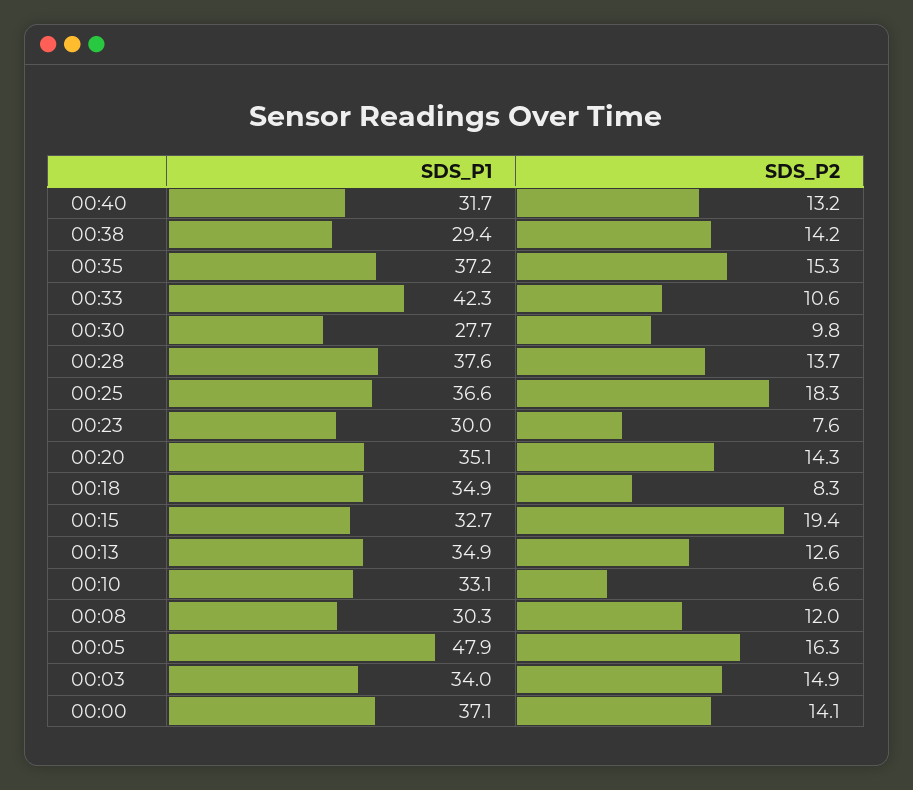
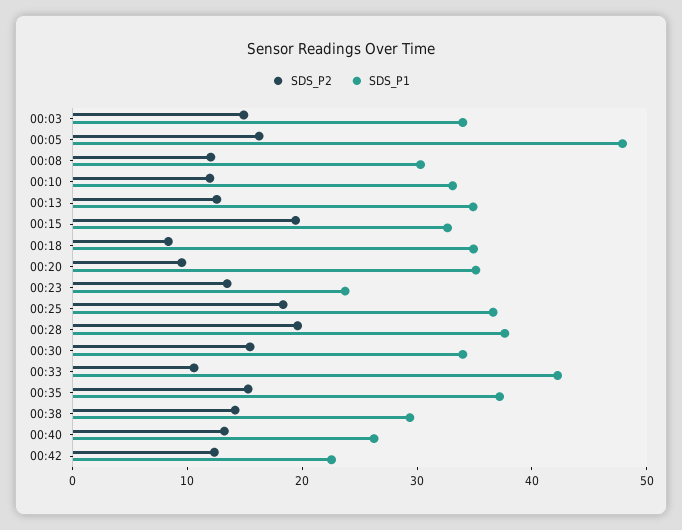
SDS_P1, 00:40: 31.7 -> 26
SDS_P1, 00:30: 27.7 -> 34
SDS_P2, 00:30: 9.8 -> 16
SDS_P2, 00:28: 13.7 -> 20
SDS_P1, 00:23: 30 -> 24
SDS_P2, 00:23: 7.6 -> 14
SDS_P2, 00:20: 14.3 -> 10
SDS_P2, 00:10: 6.6 -> 12
SDS_P1, 00:00: 37.1 -> none
SDS_P2, 00:00: 14.1 -> none
SDS_P2, 00:42: none -> 12
SDS_P1, 00:42: none -> 22

